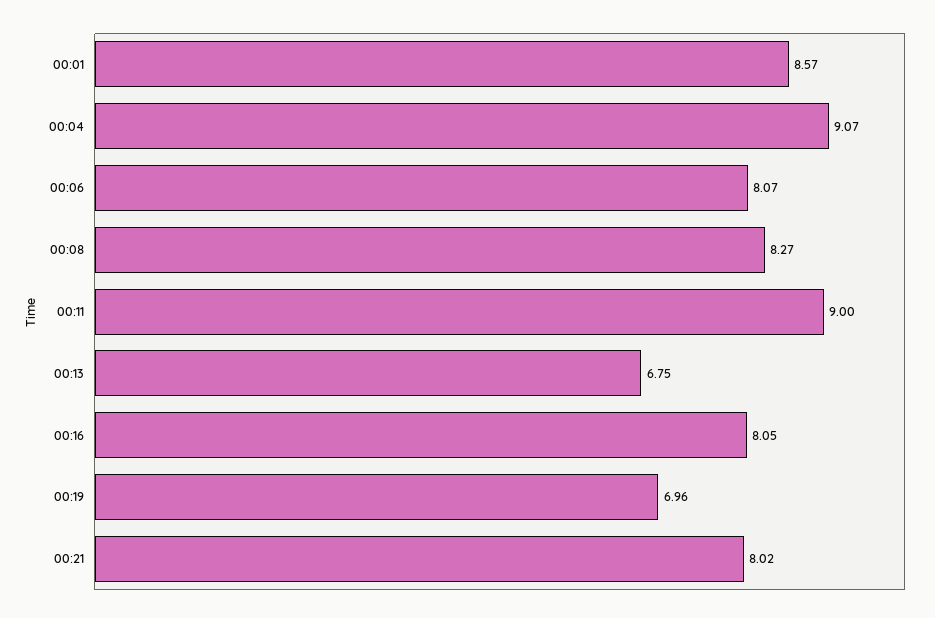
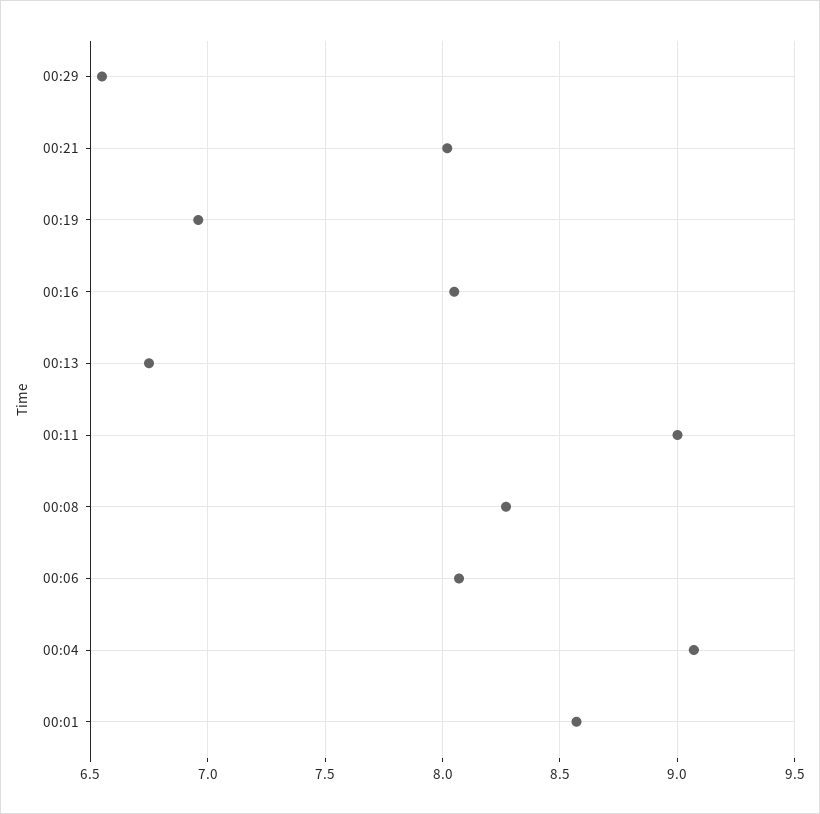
00:29: none -> 6.55

